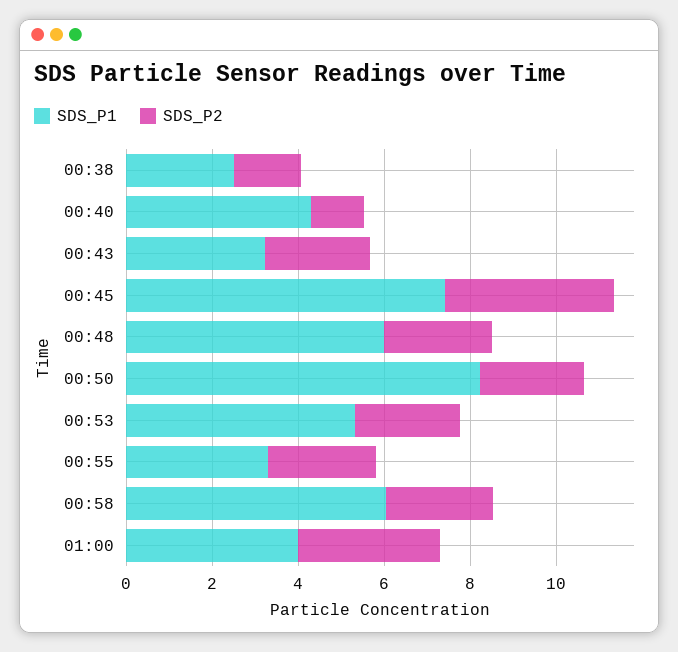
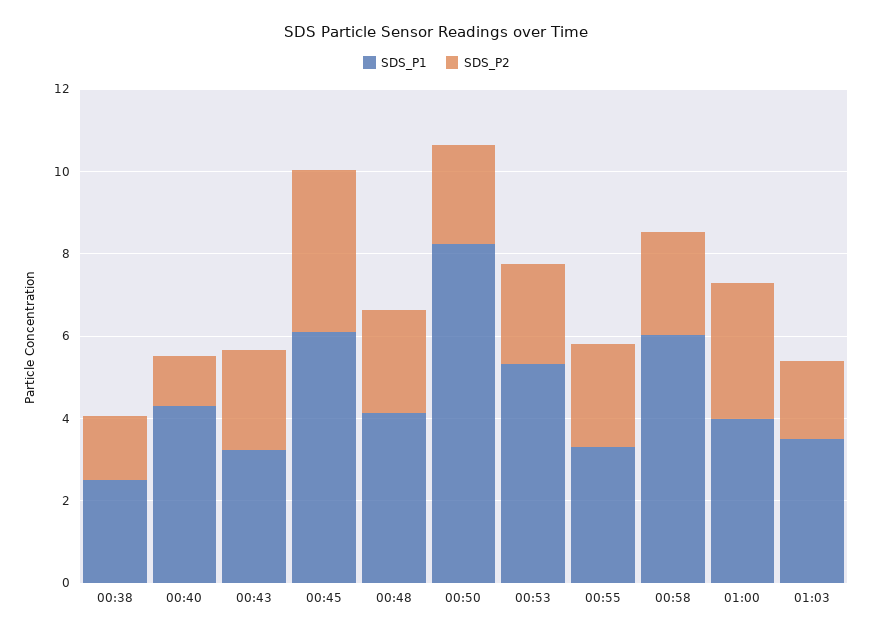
SDS_P1, 00:45: 7.5 -> 6
SDS_P1, 00:48: 6 -> 4
SDS_P1, 01:03: none -> 3.5
SDS_P2, 01:03: none -> 2

